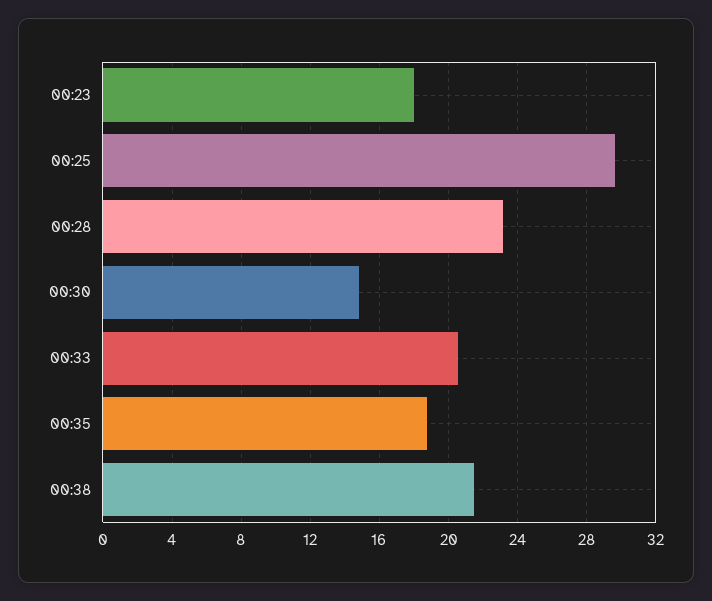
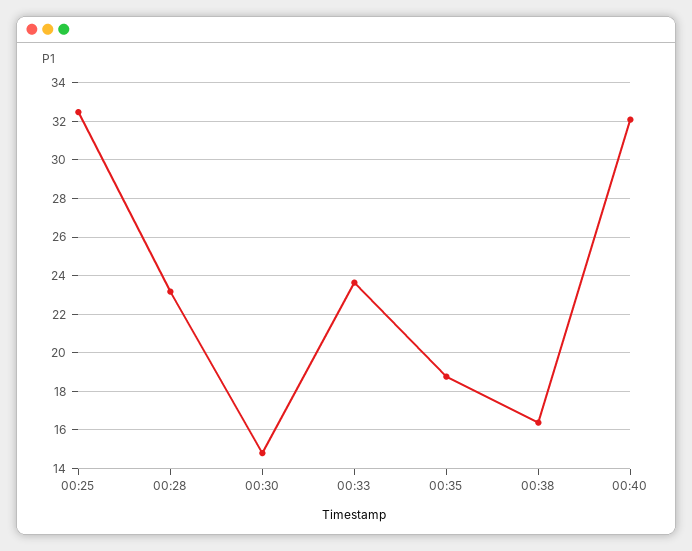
00:23: 18 -> none
00:25: 29.5 -> 32.5
00:33: 20.5 -> 23.5
00:38: 21.5 -> 16.5
00:40: none -> 32

